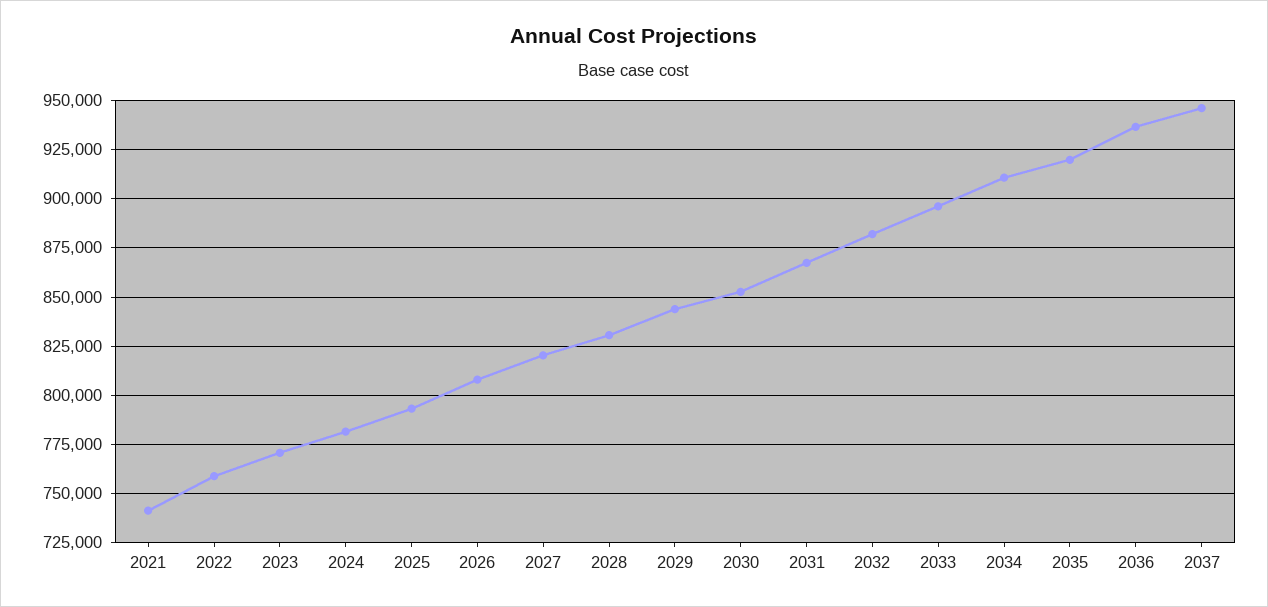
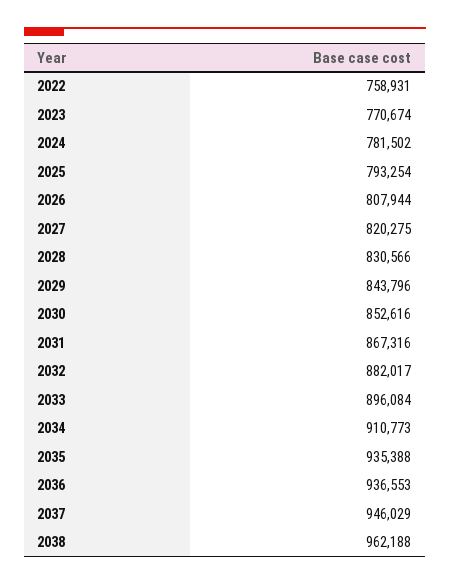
2021: 740000 -> none
2035: 920000 -> 935388
2038: none -> 962188

